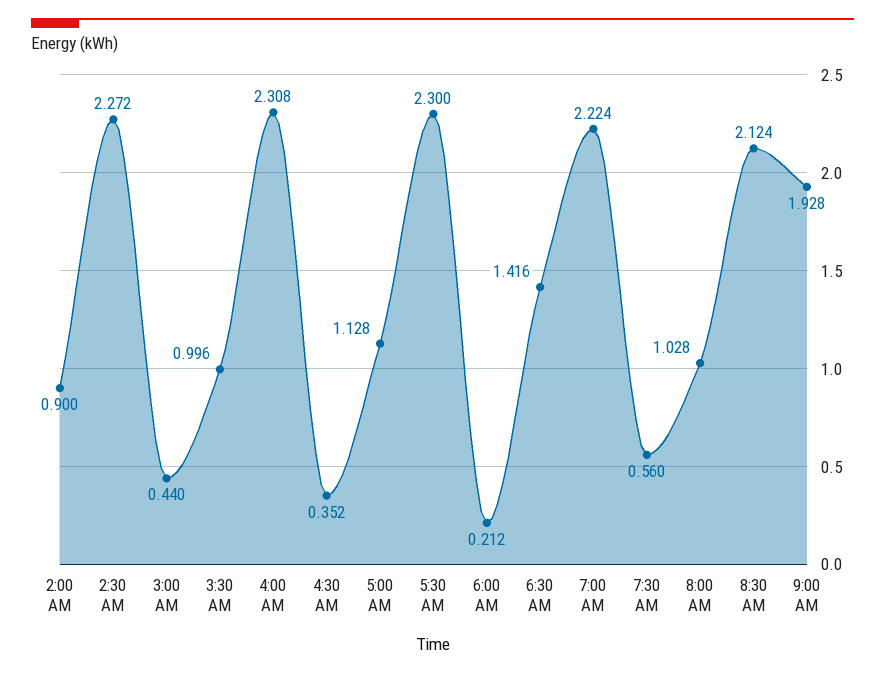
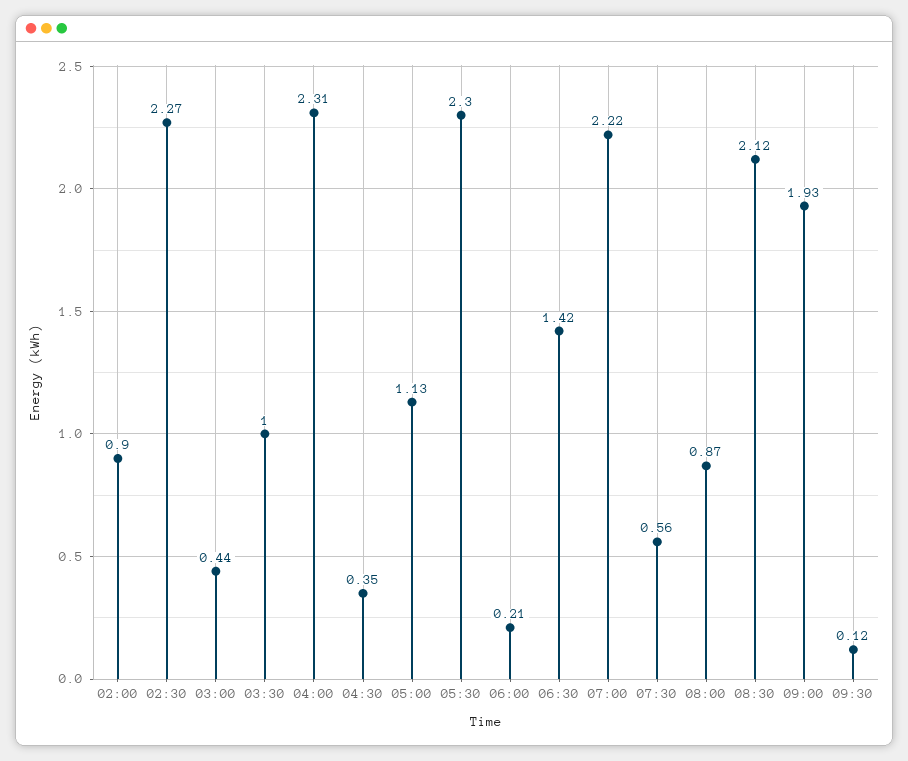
8:00 AM: 1.028 -> 0.87
09:30: none -> 0.12

